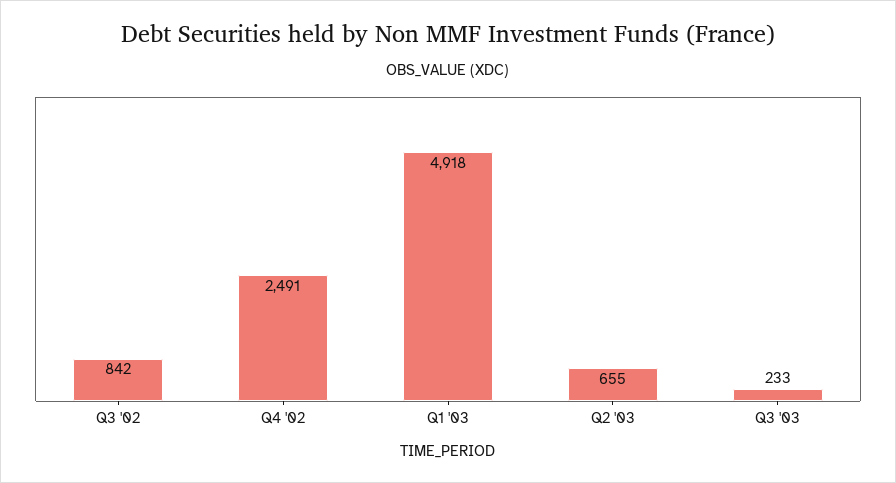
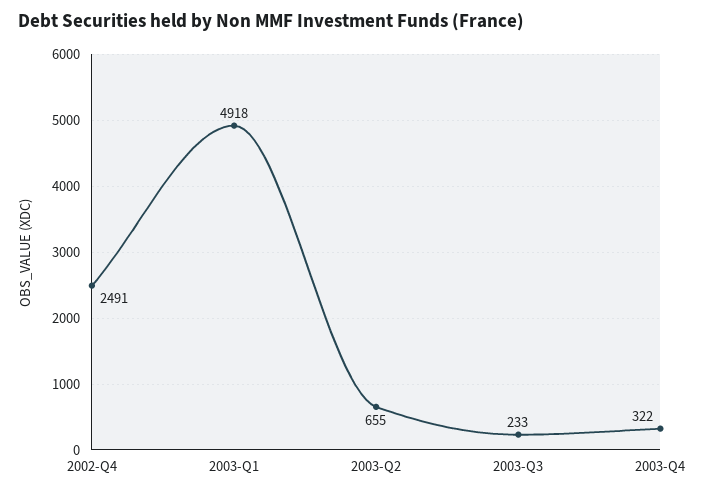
Q3 '02: 842 -> none
2003-Q4: none -> 322

